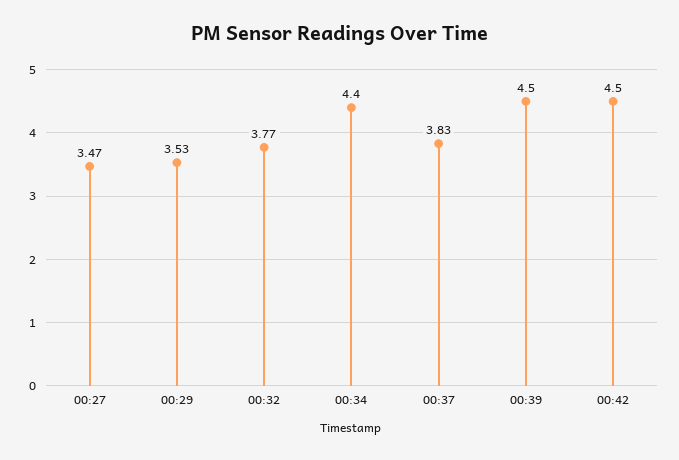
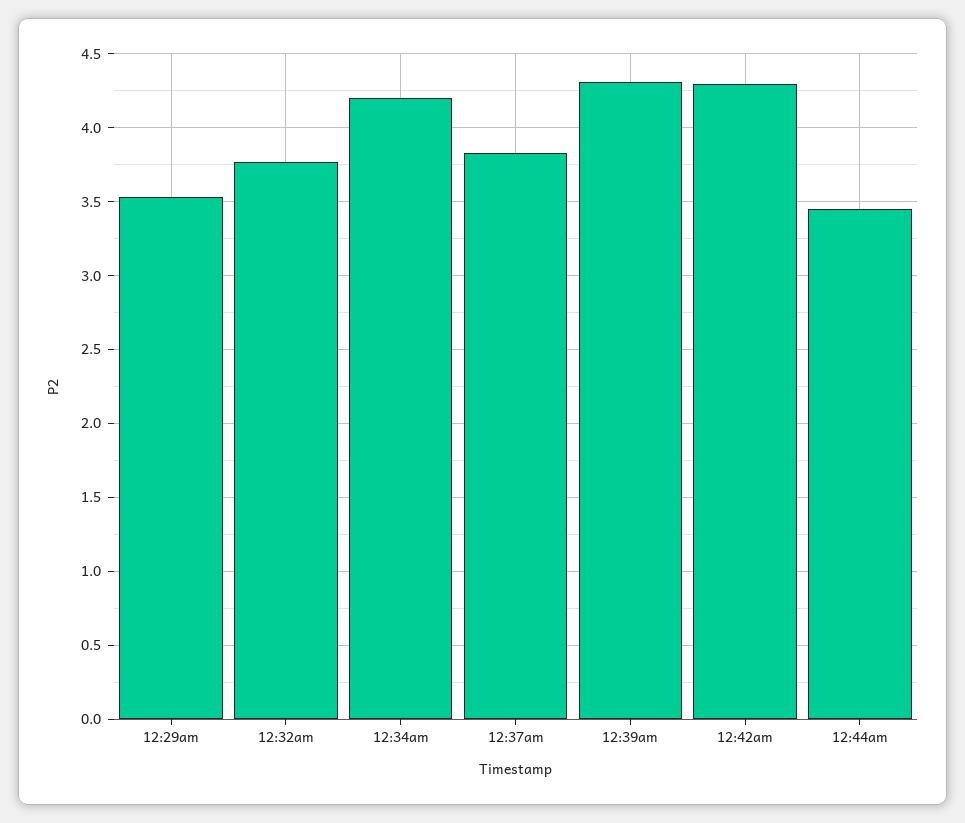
00:27: 3.47 -> none
00:34: 4.4 -> 4.2
00:39: 4.5 -> 4.3
00:42: 4.5 -> 4.3
12:44am: none -> 3.45

